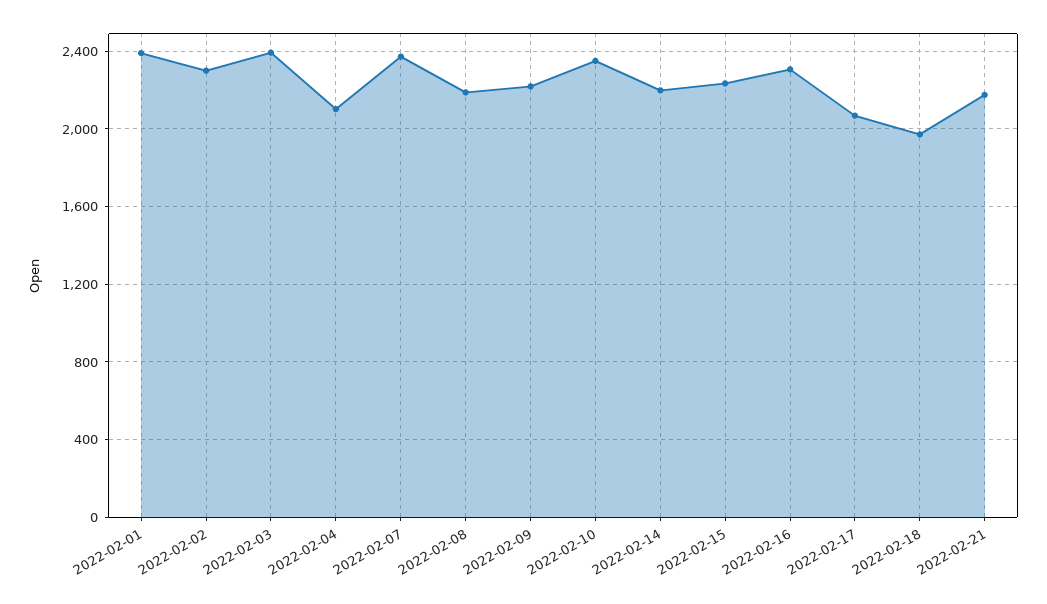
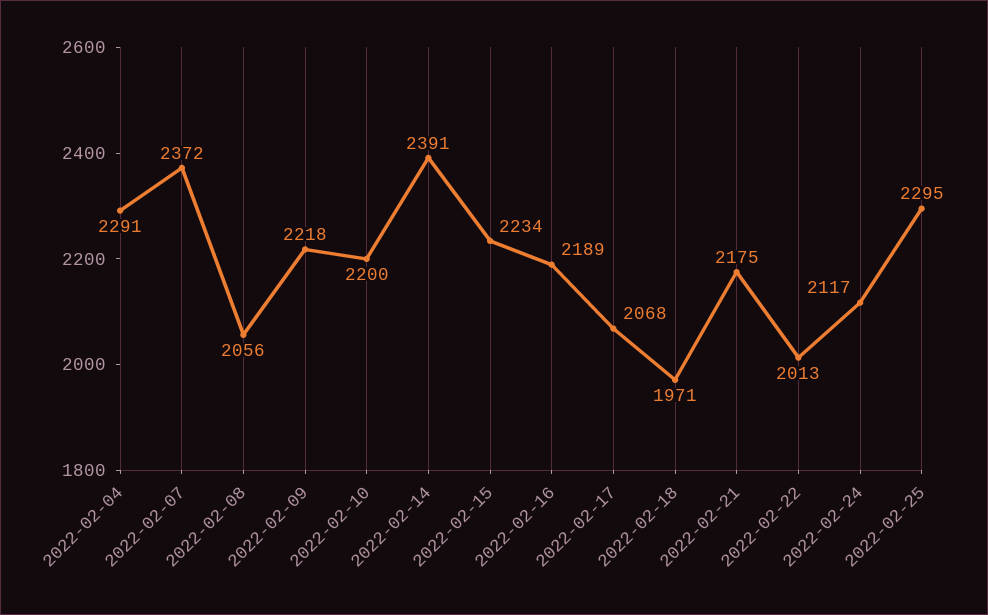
2022-02-01: 2400 -> none
2022-02-02: 2300 -> none
2022-02-03: 2400 -> none
2022-02-04: 2100 -> 2291
2022-02-08: 2200 -> 2056
2022-02-10: 2350 -> 2200
2022-02-14: 2200 -> 2391
2022-02-16: 2300 -> 2189
2022-02-22: none -> 2013
2022-02-24: none -> 2117
2022-02-25: none -> 2295

